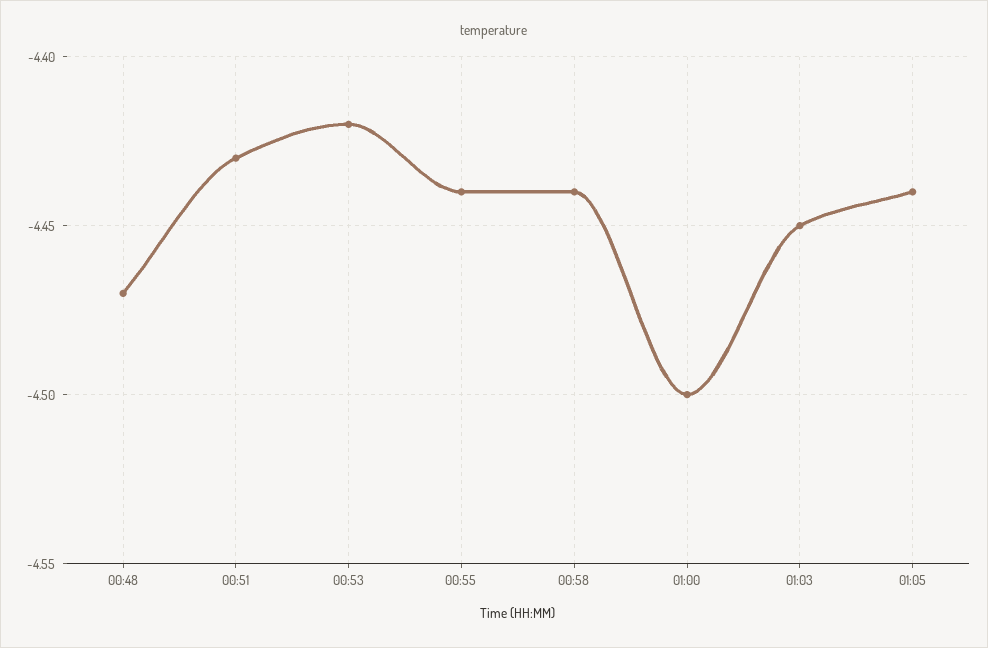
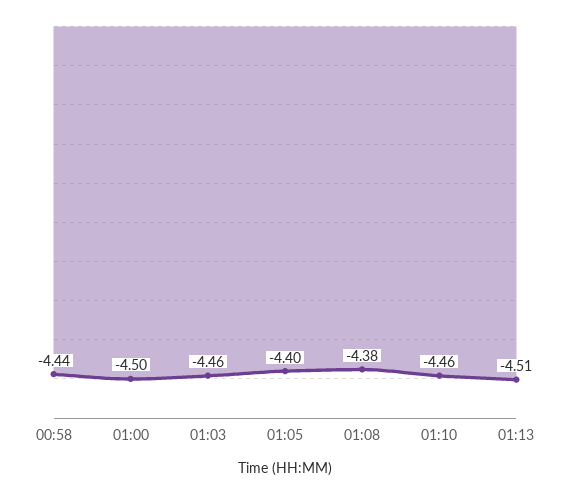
00:48: -4.47 -> none
00:51: -4.43 -> none
00:53: -4.42 -> none
00:55: -4.44 -> none
01:03: -4.45 -> -4.46
01:05: -4.44 -> -4.4
01:08: none -> -4.38
01:10: none -> -4.46
01:13: none -> -4.51

